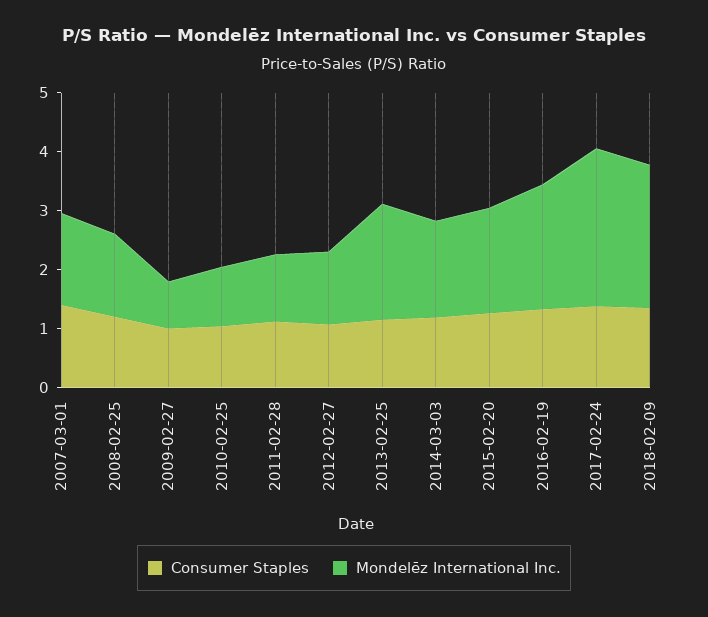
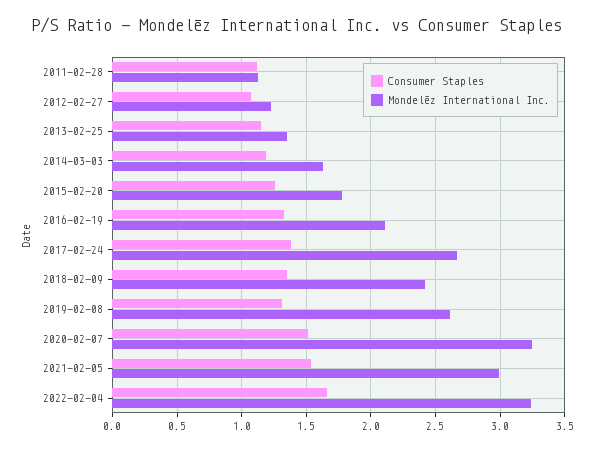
Consumer Staples, 2007-03-01: 1.4 -> none
Mondelēz International Inc., 2007-03-01: 1.6 -> none
Consumer Staples, 2008-02-25: 1.2 -> none
Mondelēz International Inc., 2008-02-25: 1.4 -> none
Consumer Staples, 2009-02-27: 1 -> none
Mondelēz International Inc., 2009-02-27: 0.8 -> none
Consumer Staples, 2010-02-25: 1 -> none
Mondelēz International Inc., 2010-02-25: 1 -> none
Mondelēz International Inc., 2013-02-25: 2 -> 1.35
Consumer Staples, 2019-02-08: none -> 1.3
Mondelēz International Inc., 2019-02-08: none -> 2.6
Consumer Staples, 2020-02-07: none -> 1.5
Mondelēz International Inc., 2020-02-07: none -> 3.25
Consumer Staples, 2021-02-05: none -> 1.55
Mondelēz International Inc., 2021-02-05: none -> 3
Consumer Staples, 2022-02-04: none -> 1.65
Mondelēz International Inc., 2022-02-04: none -> 3.25

